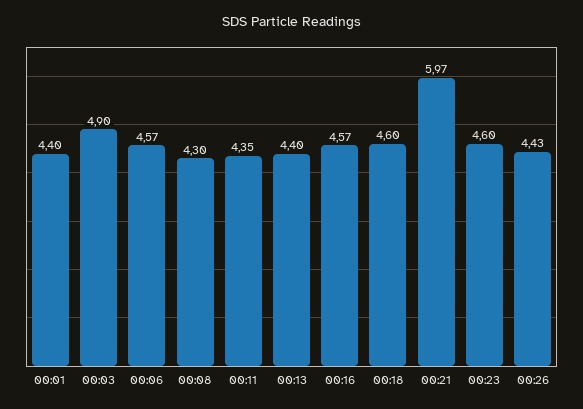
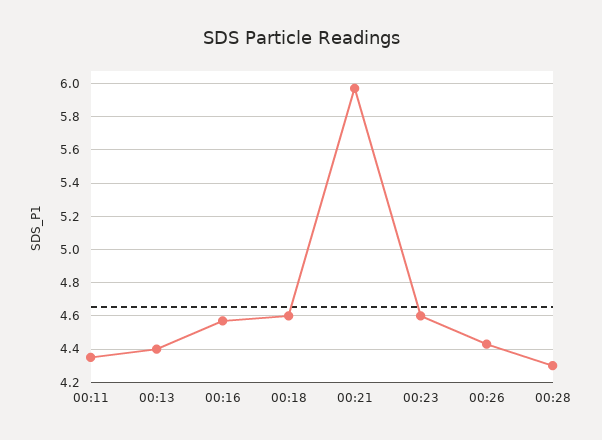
00:01: 4.4 -> none
00:03: 4.9 -> none
00:06: 4.57 -> none
00:08: 4.3 -> none
00:28: none -> 4.3

